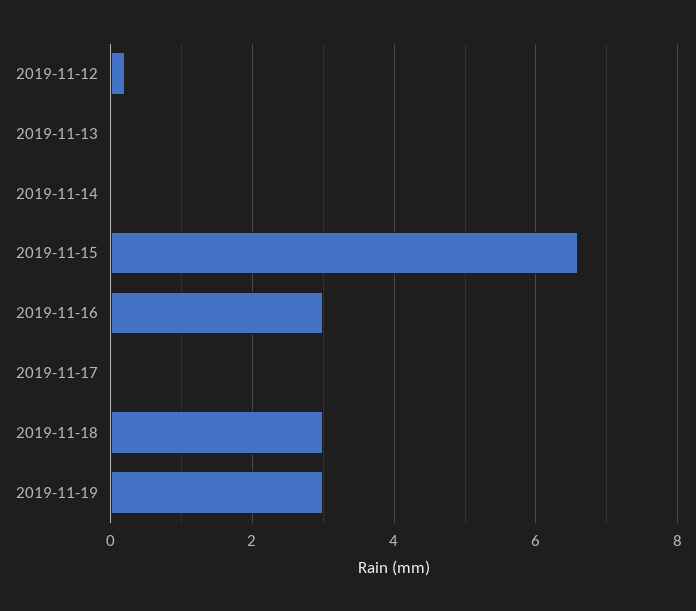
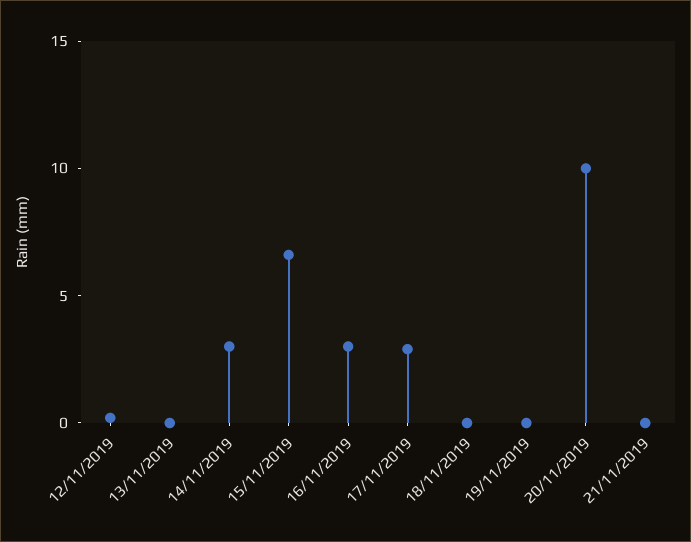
2019-11-14: 0 -> 3
2019-11-17: 0 -> 3
2019-11-18: 3 -> 0
2019-11-19: 3 -> 0
20/11/2019: none -> 10
21/11/2019: none -> 0

